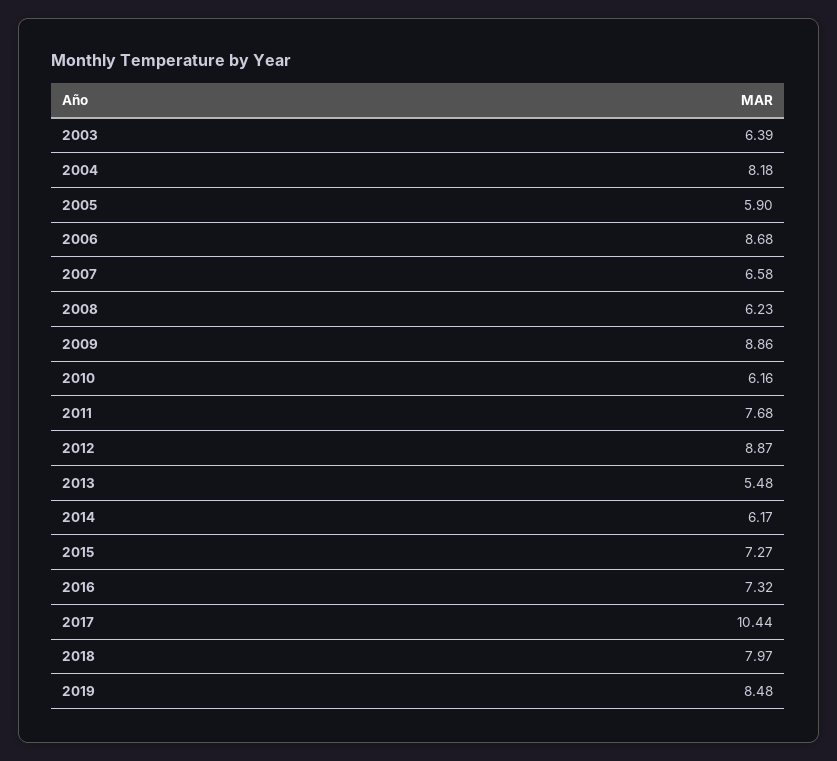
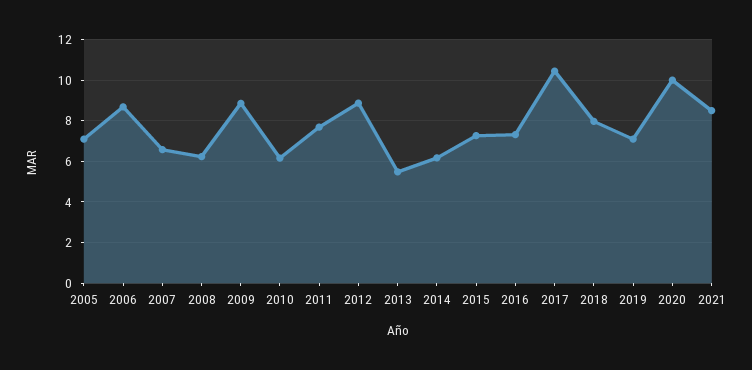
2003: 6.39 -> none
2004: 8.18 -> none
2005: 5.9 -> 7
2019: 8.48 -> 7
2020: none -> 10
2021: none -> 8.5

